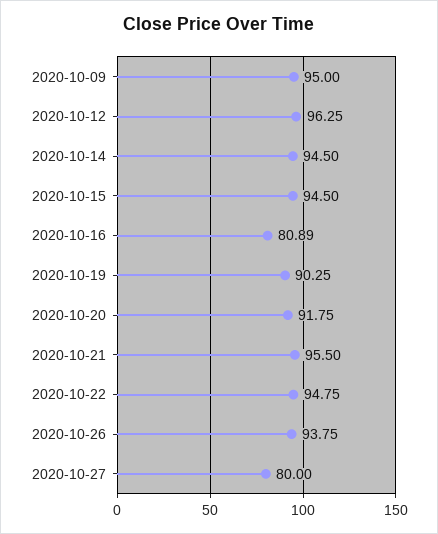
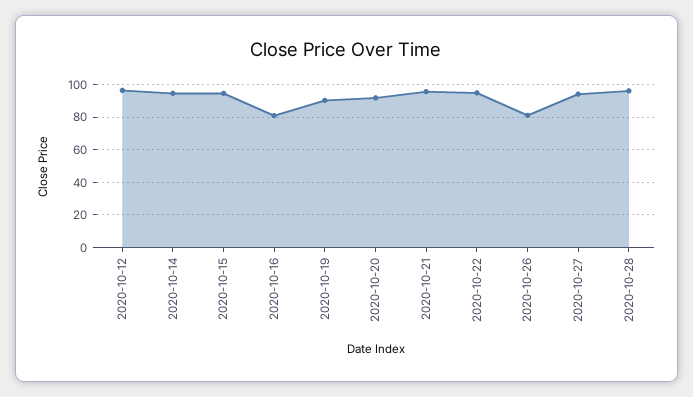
2020-10-09: 95 -> none
2020-10-26: 93.75 -> 80
2020-10-27: 80 -> 95
2020-10-28: none -> 95

